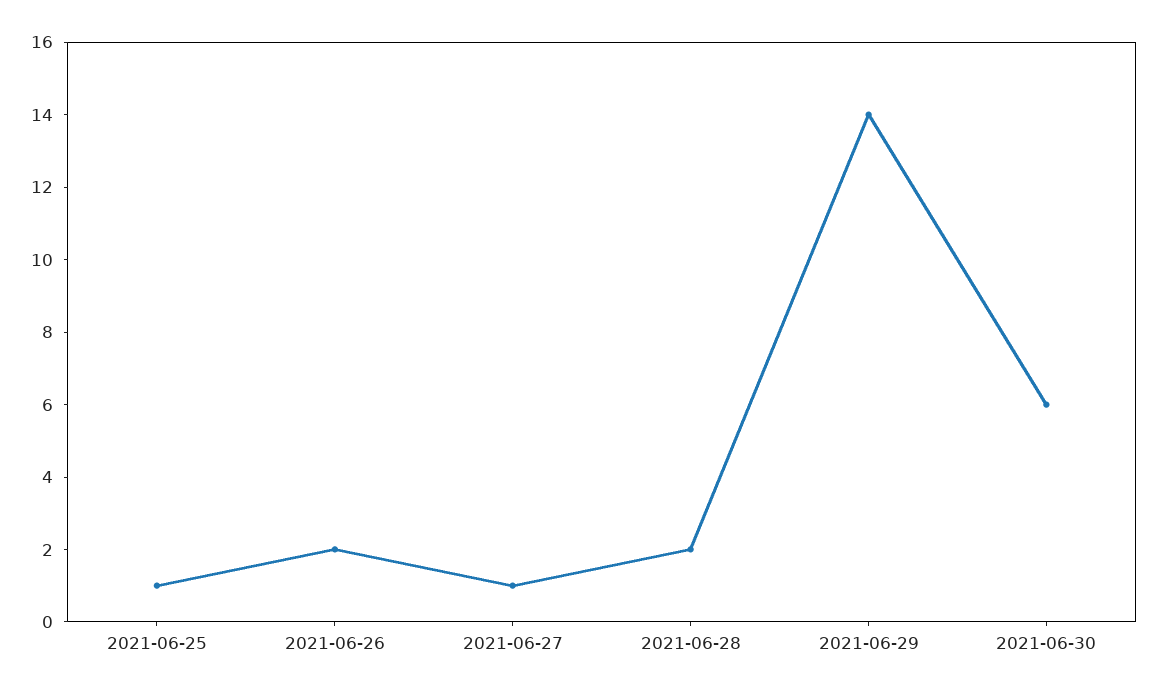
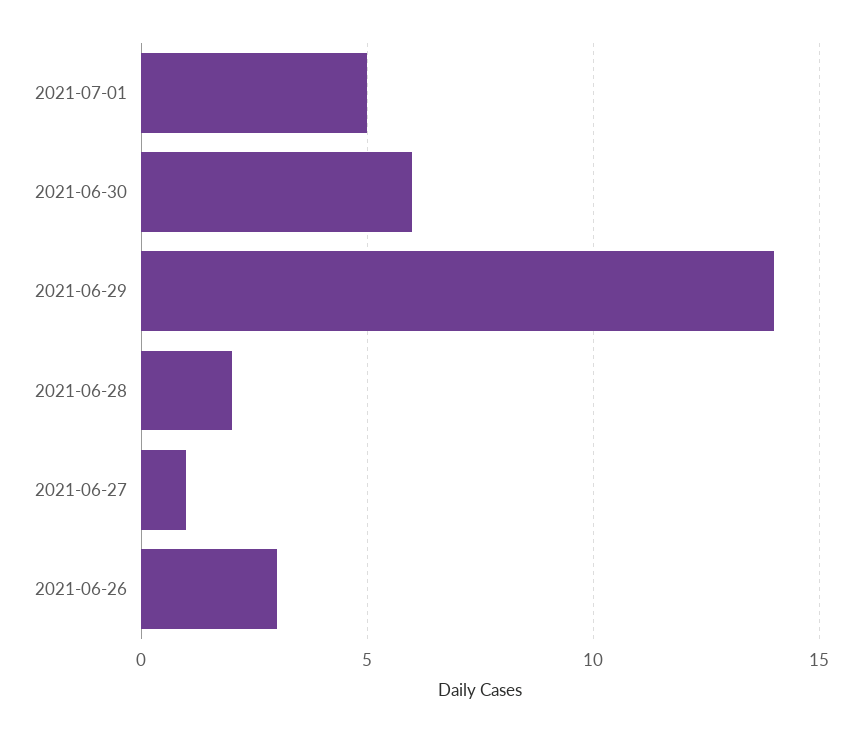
2021-06-25: 1 -> none
2021-06-26: 2 -> 3
2021-07-01: none -> 5

